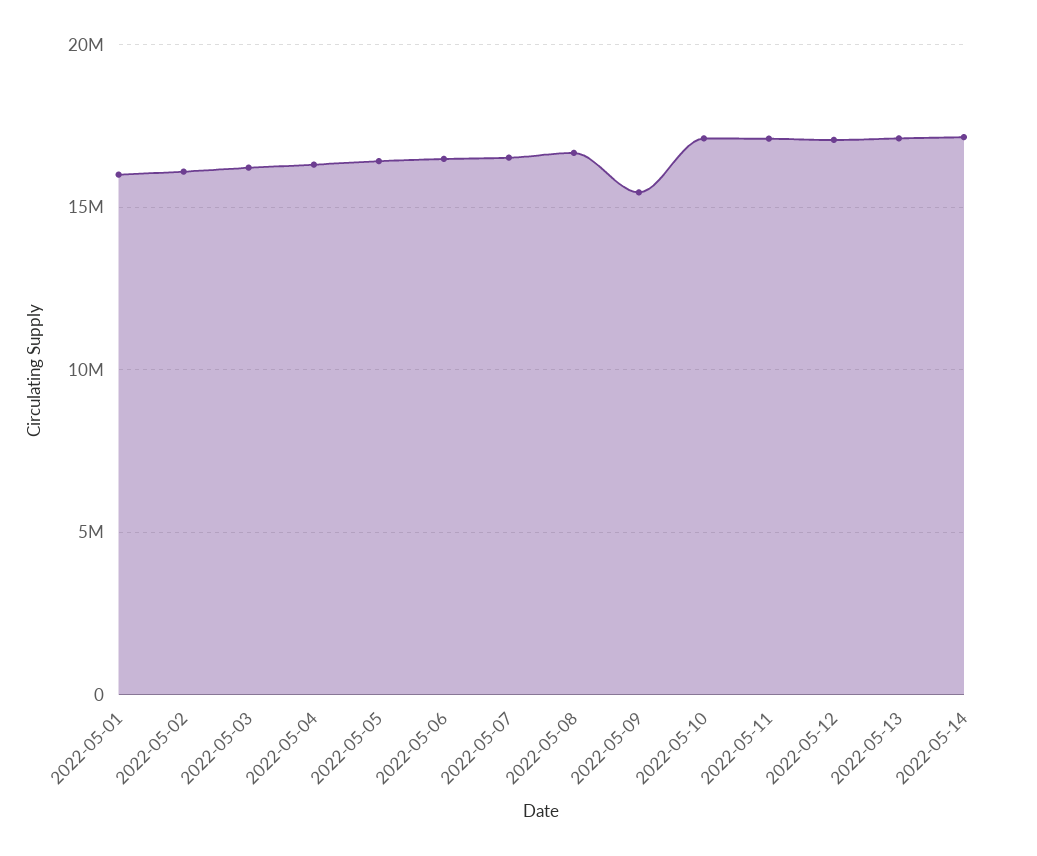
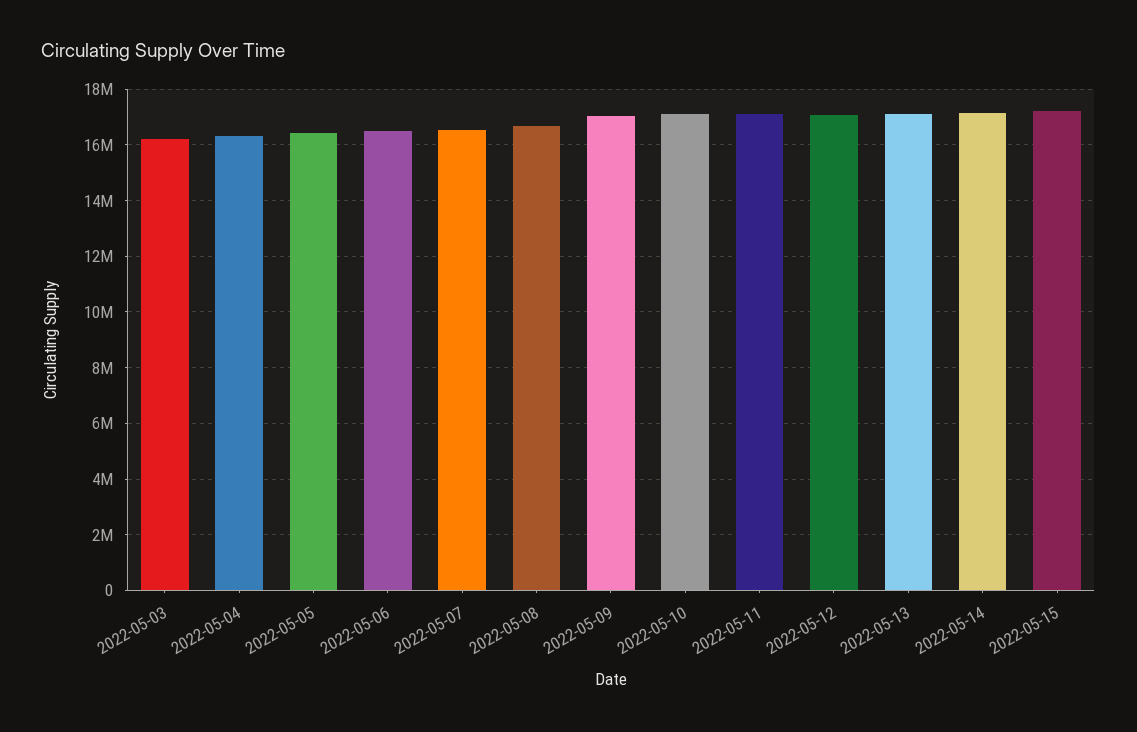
2022-05-01: 16000000 -> none
2022-05-02: 16000000 -> none
2022-05-09: 15500000 -> 17000000
2022-05-15: none -> 17250000

